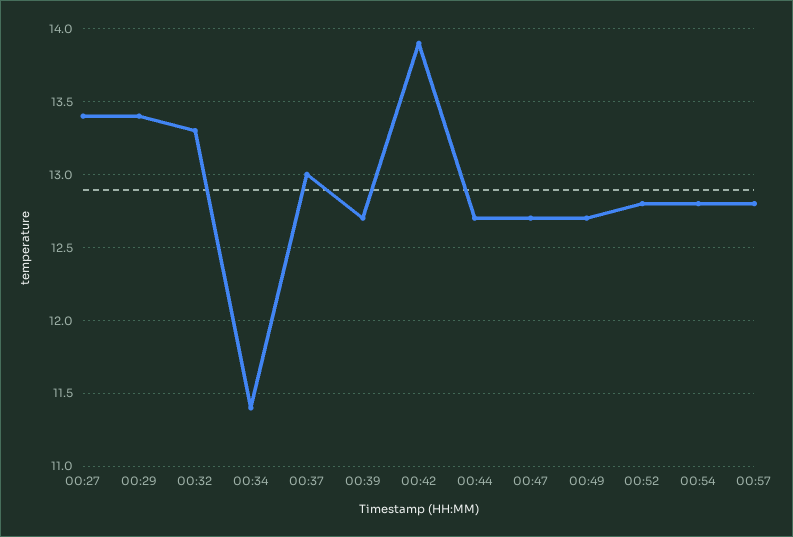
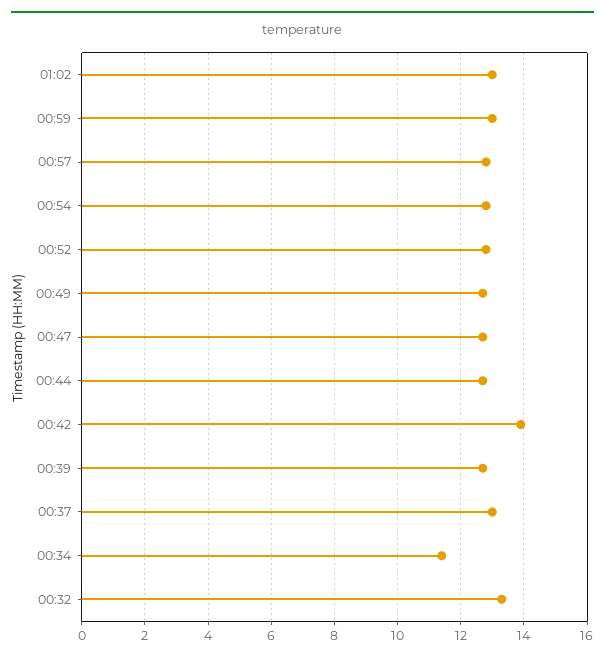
00:27: 13.4 -> none
00:29: 13.4 -> none
01:02: none -> 13
00:59: none -> 13

